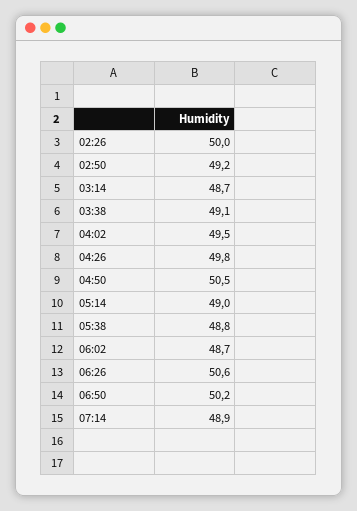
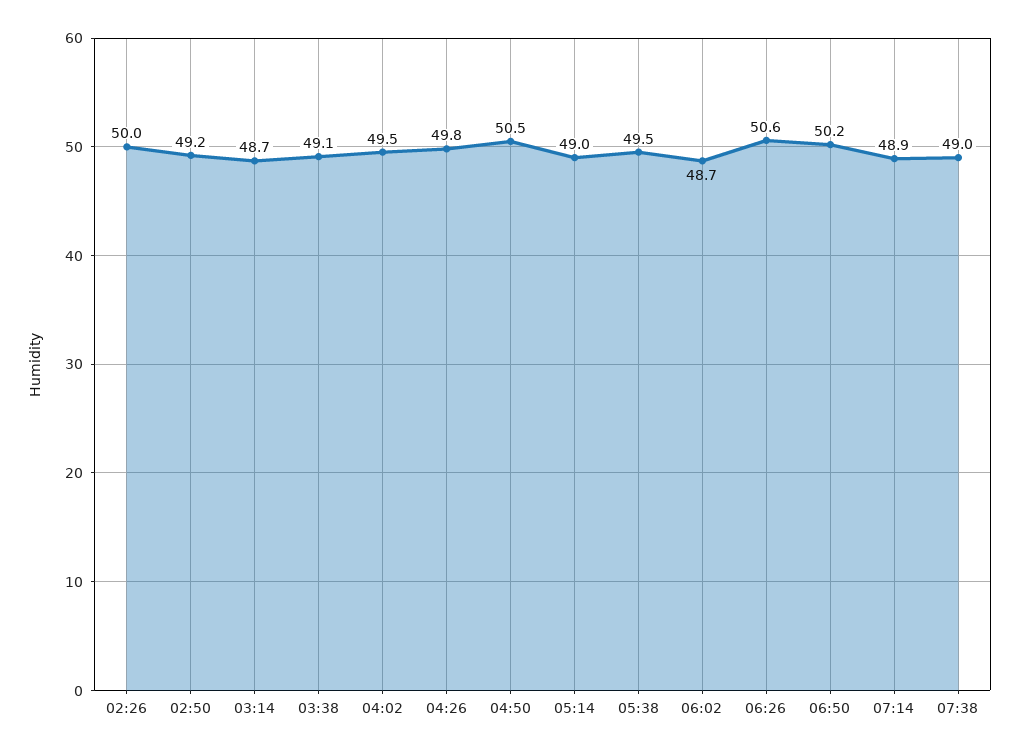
05:38: 48.8 -> 49.5
07:38: none -> 49

